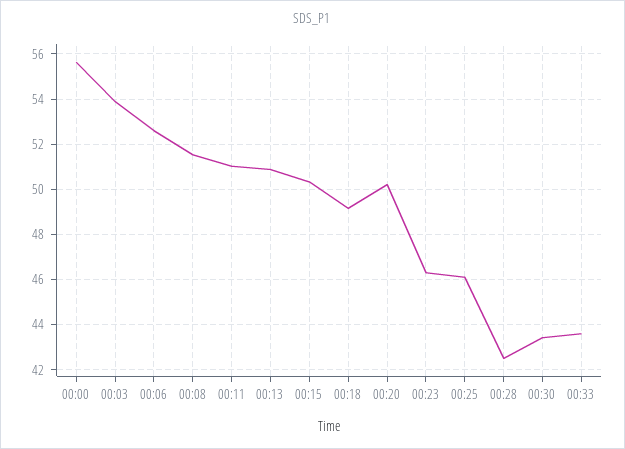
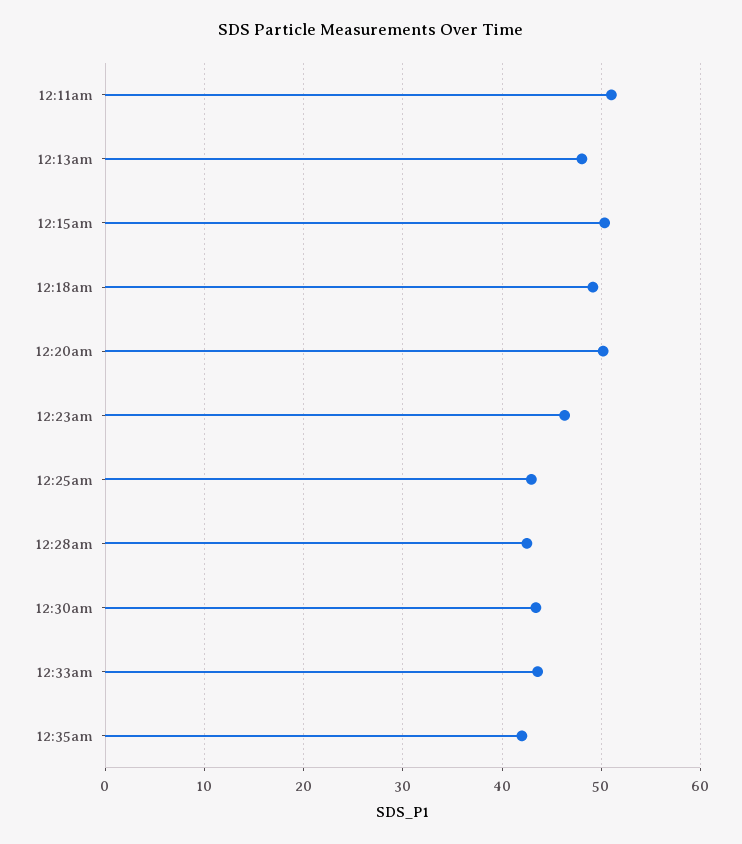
00:00: 55.5 -> none
00:03: 54 -> none
00:06: 52.5 -> none
00:08: 51.5 -> none
00:13: 51 -> 48
00:25: 46 -> 43
12:35am: none -> 42

